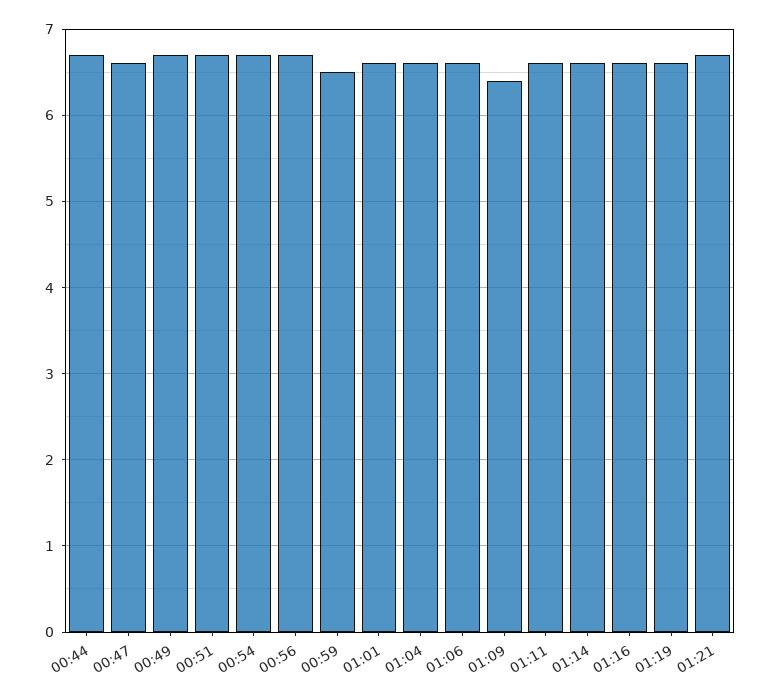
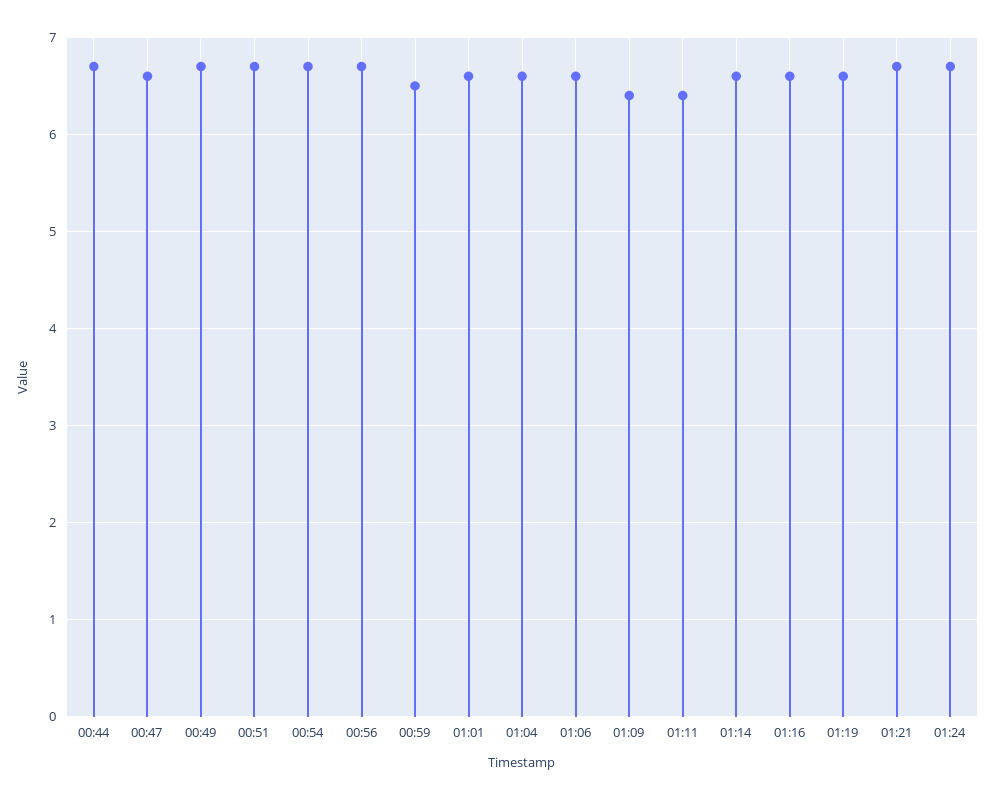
01:11: 6.6 -> 6.4
01:24: none -> 6.7

